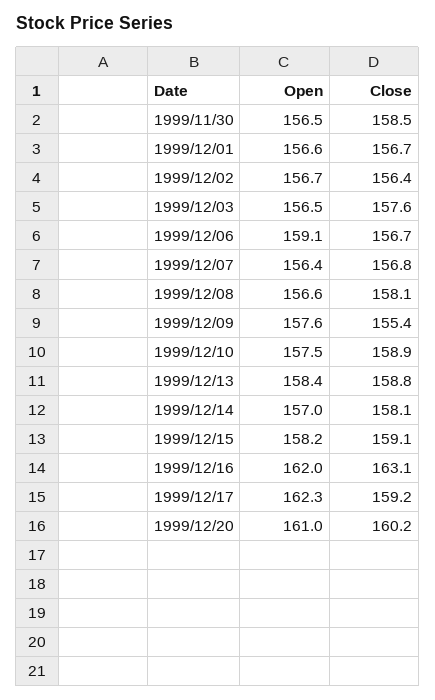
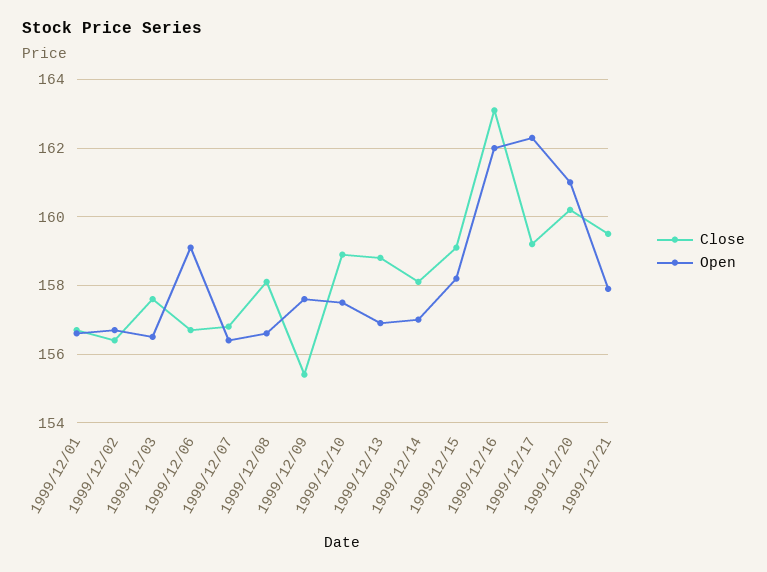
Open, 1999/11/30: 156.5 -> none
Close, 1999/11/30: 158.5 -> none
Open, 1999/12/13: 158.4 -> 157
Close, 1999/12/21: none -> 159.5
Open, 1999/12/21: none -> 158

